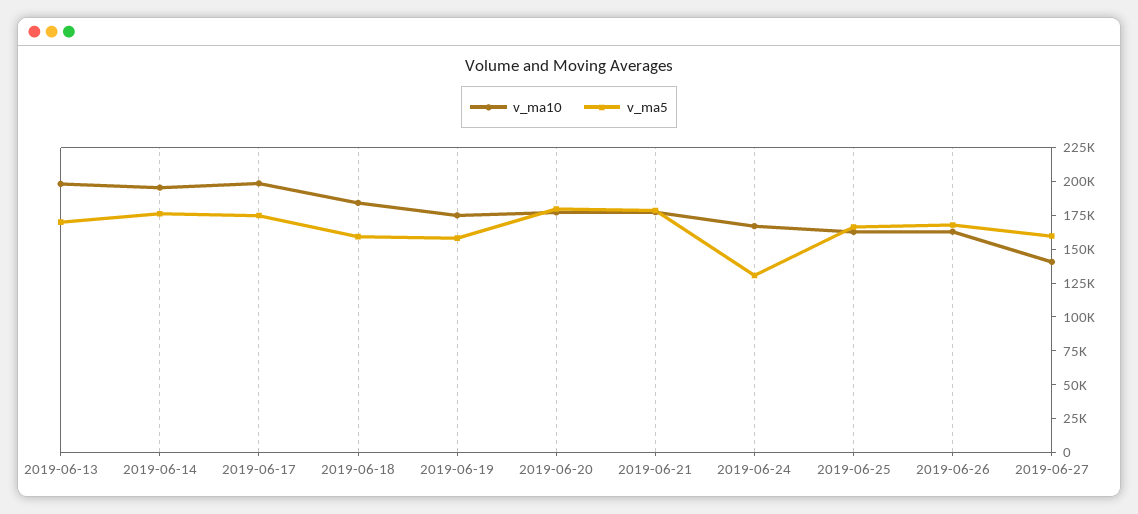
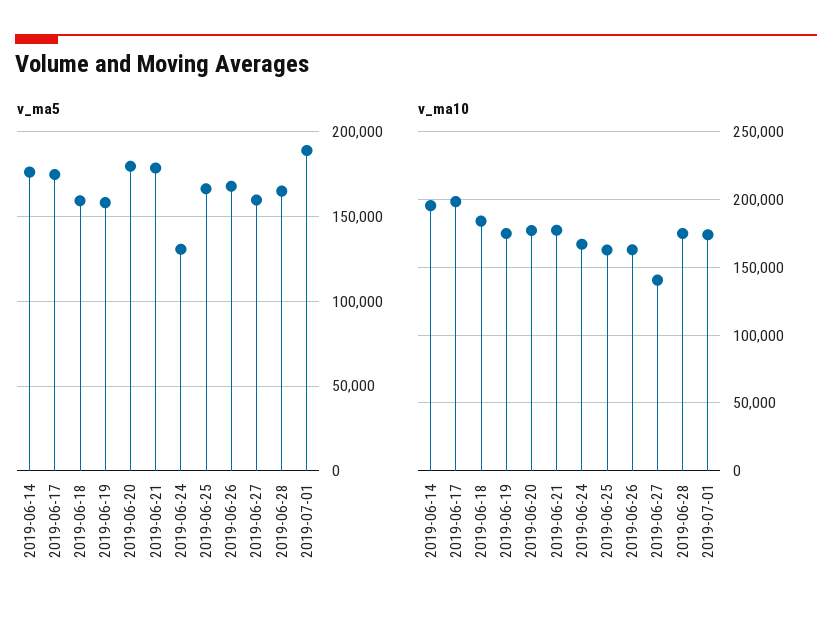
v_ma10, 2019-06-13: 200000 -> none
v_ma5, 2019-06-13: 175000 -> none
v_ma5, 2019-06-28: none -> 165000
v_ma5, 2019-07-01: none -> 190000
v_ma10, 2019-06-28: none -> 175000
v_ma10, 2019-07-01: none -> 175000

